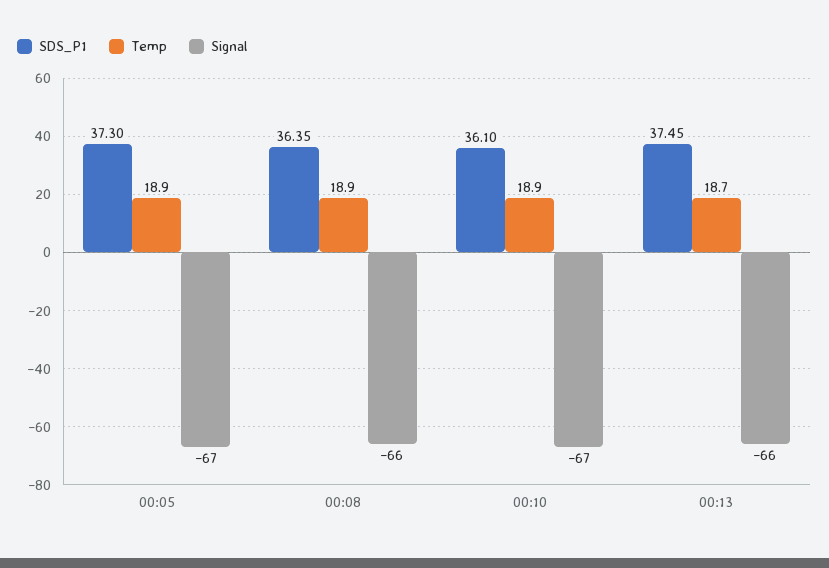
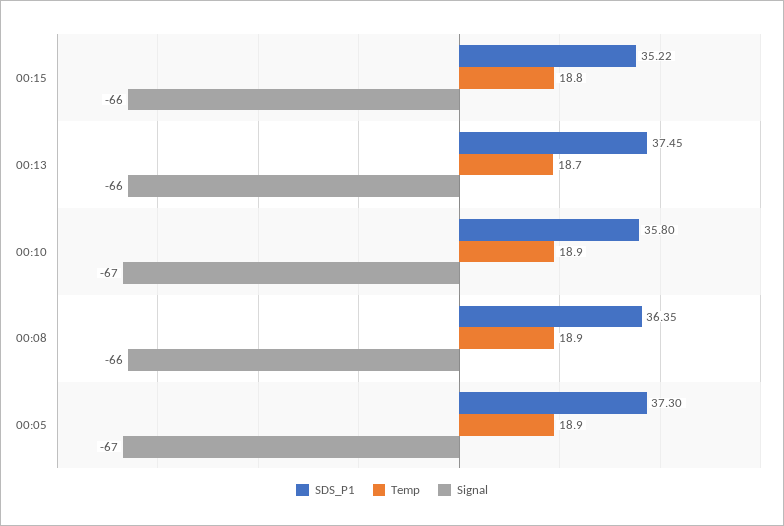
SDS_P1, 00:10: 36.1 -> 35.8
SDS_P1, 00:15: none -> 35.22
Temp, 00:15: none -> 18.8
Signal, 00:15: none -> -66

